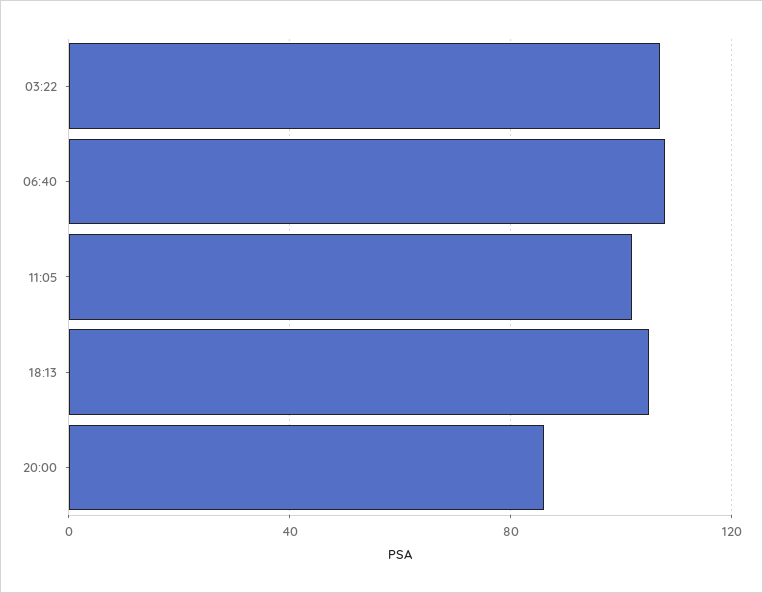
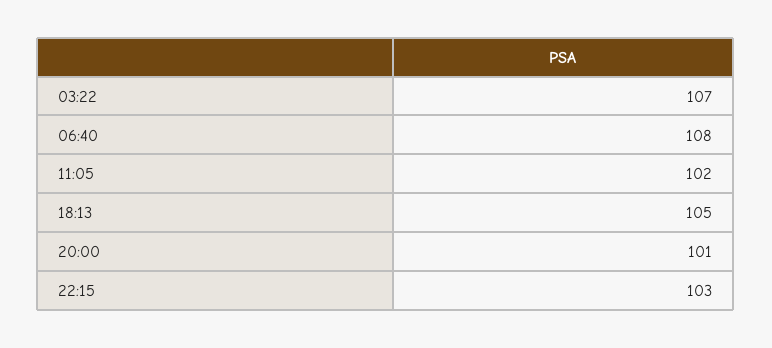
20:00: 85 -> 101
22:15: none -> 103

